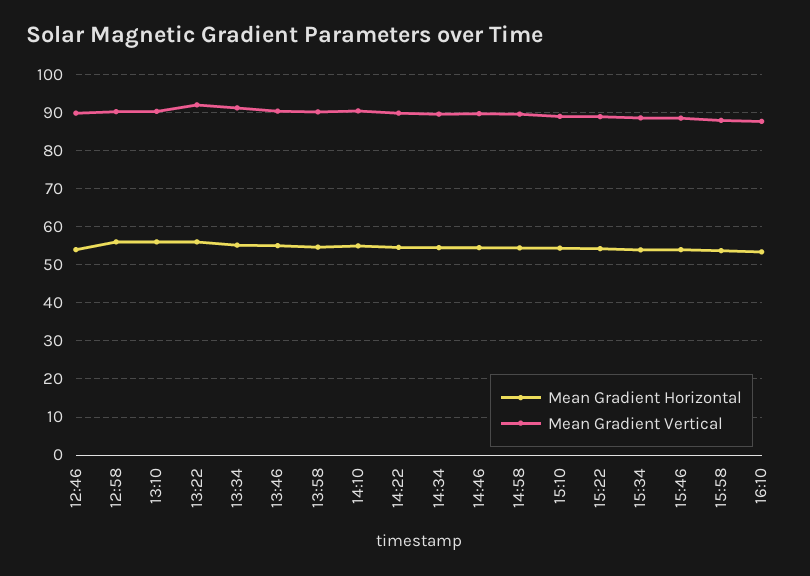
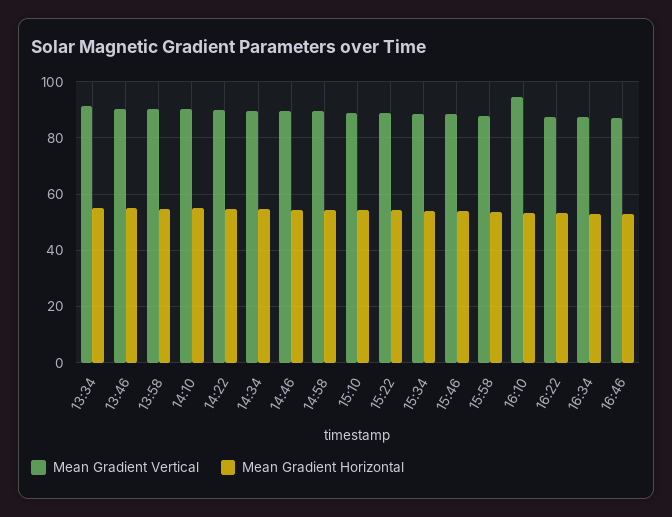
Mean Gradient Horizontal, 12:46: 54 -> none
Mean Gradient Vertical, 12:46: 90 -> none
Mean Gradient Horizontal, 12:58: 56 -> none
Mean Gradient Vertical, 12:58: 90 -> none
Mean Gradient Horizontal, 13:10: 56 -> none
Mean Gradient Vertical, 13:10: 90 -> none
Mean Gradient Horizontal, 13:22: 56 -> none
Mean Gradient Vertical, 13:22: 92 -> none
Mean Gradient Vertical, 16:10: 88 -> 95
Mean Gradient Vertical, 16:22: none -> 87.5
Mean Gradient Horizontal, 16:22: none -> 52.5
Mean Gradient Vertical, 16:34: none -> 87.5
Mean Gradient Horizontal, 16:34: none -> 52.5
Mean Gradient Vertical, 16:46: none -> 87.5
Mean Gradient Horizontal, 16:46: none -> 52.5

